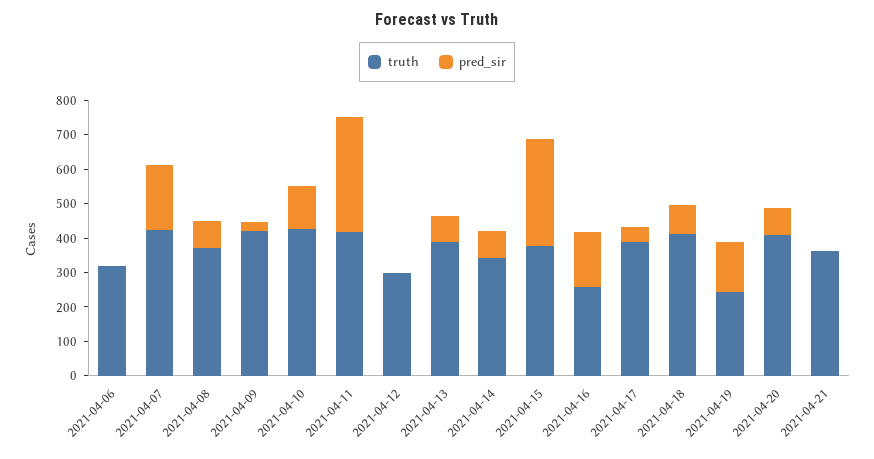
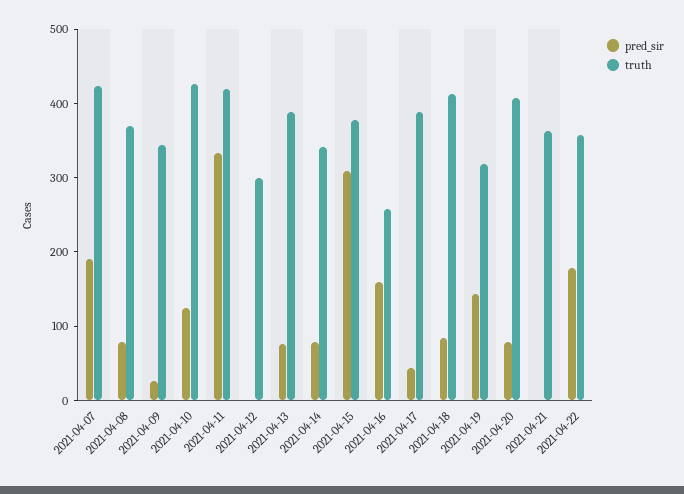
truth, 2021-04-06: 325 -> none
pred_sir, 2021-04-06: 0 -> none
truth, 2021-04-09: 425 -> 340
truth, 2021-04-19: 250 -> 320
pred_sir, 2021-04-22: none -> 180
truth, 2021-04-22: none -> 360

